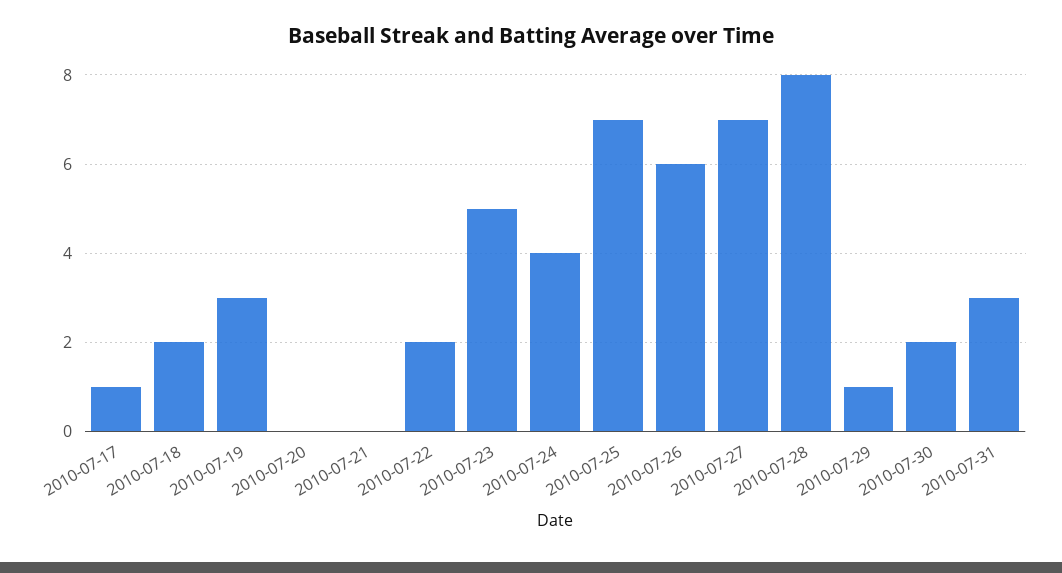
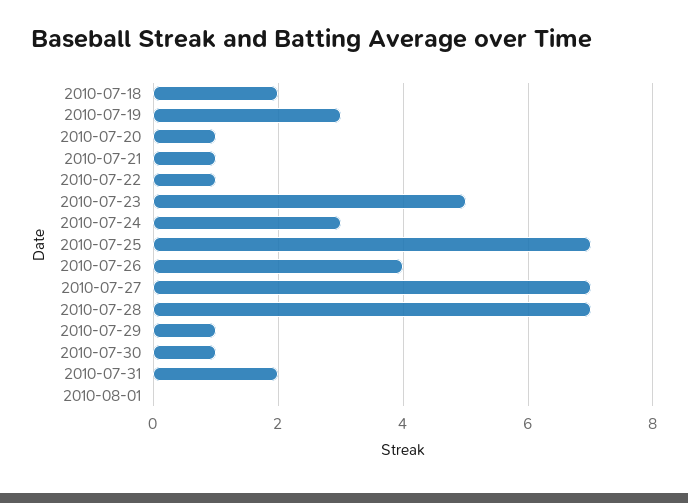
2010-07-17: 1 -> none
2010-07-20: 0 -> 1
2010-07-21: 0 -> 1
2010-07-22: 2 -> 1
2010-07-24: 4 -> 3
2010-07-26: 6 -> 4
2010-07-28: 8 -> 7
2010-07-30: 2 -> 1
2010-07-31: 3 -> 2
2010-08-01: none -> 0

